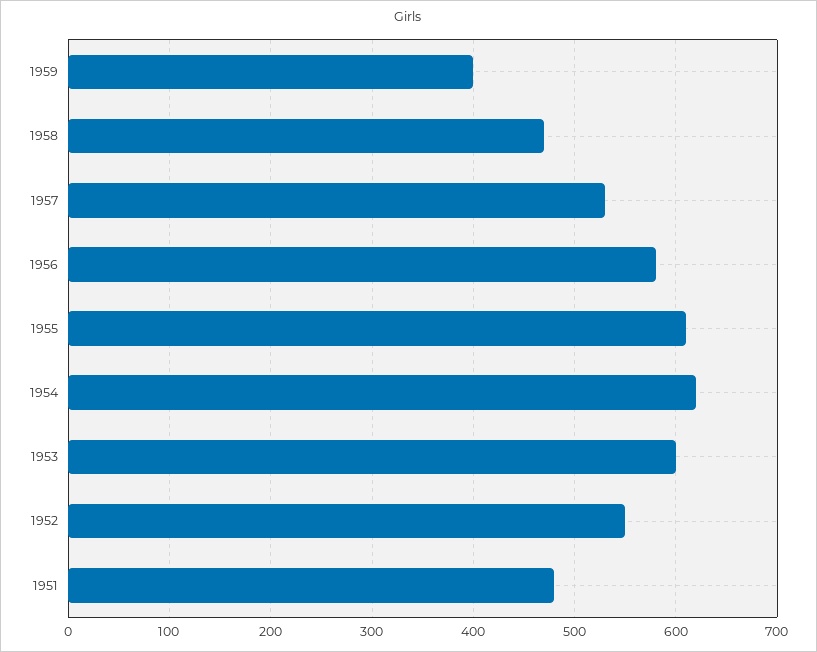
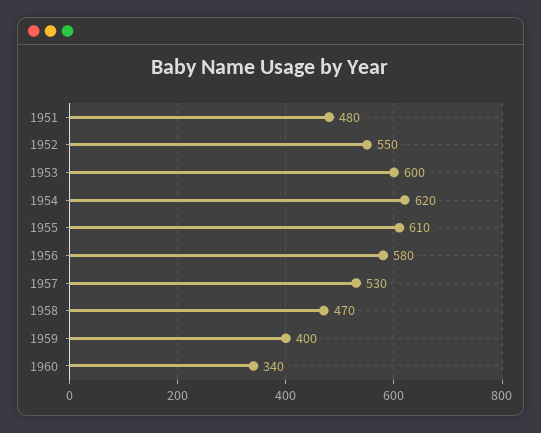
1960: none -> 340

